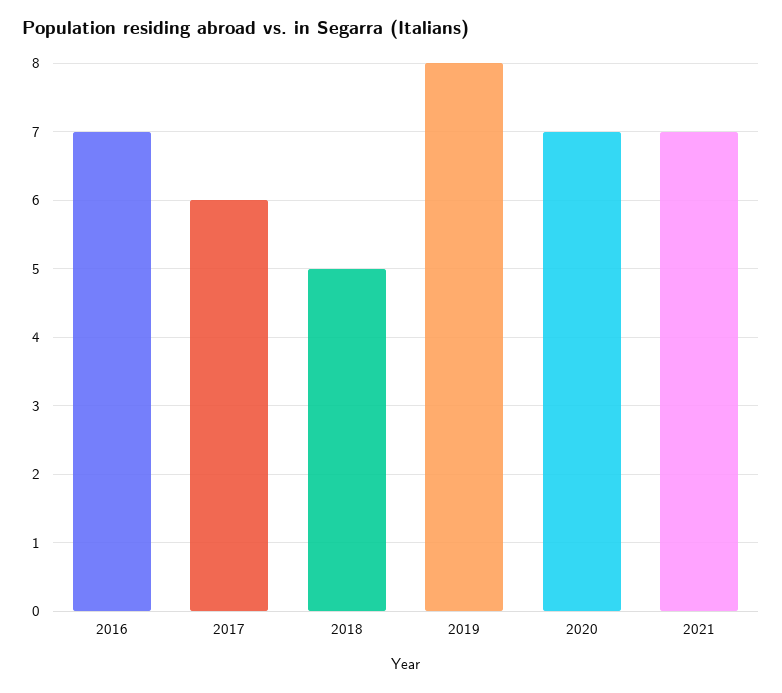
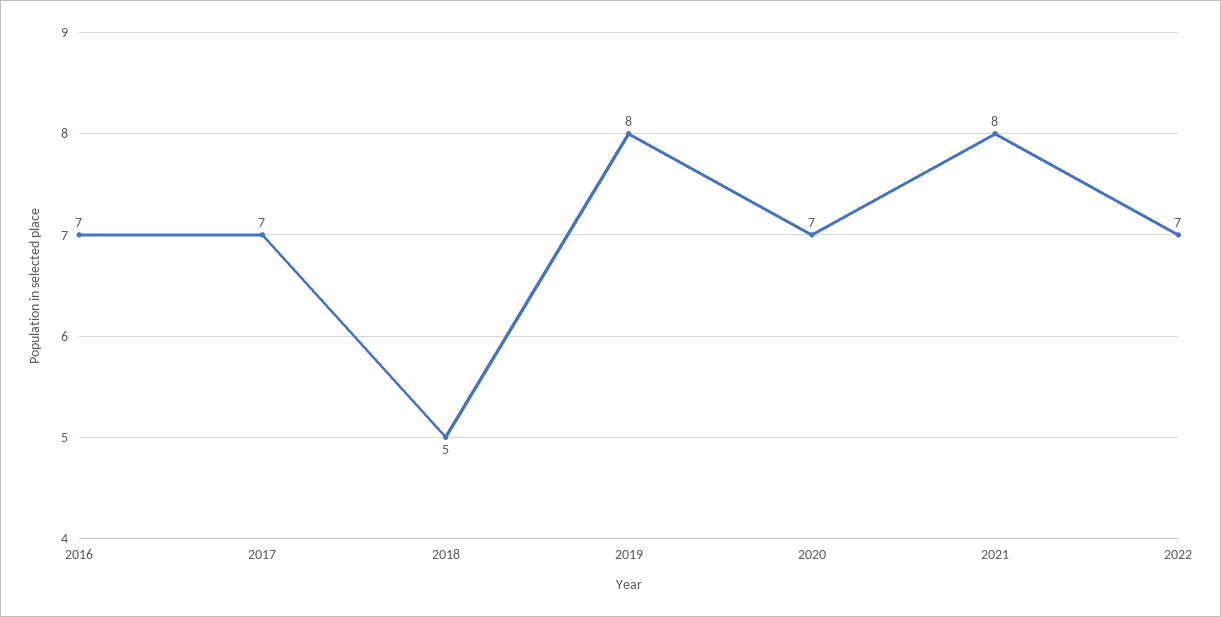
2017: 6 -> 7
2021: 7 -> 8
2022: none -> 7

